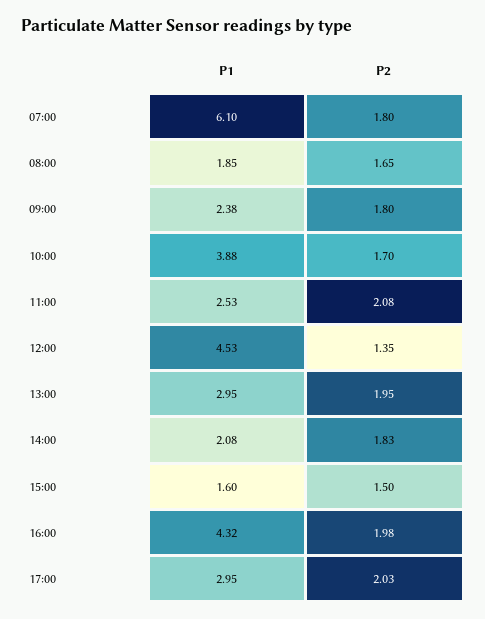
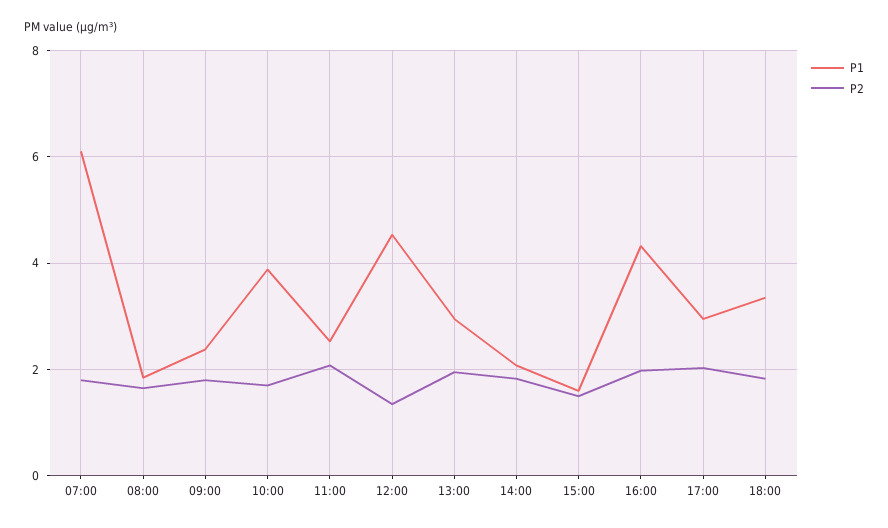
P1, 18:00: none -> 3.4
P2, 18:00: none -> 1.8

